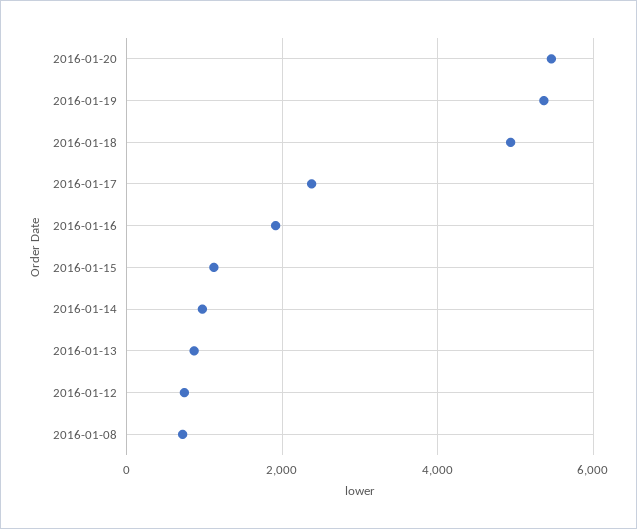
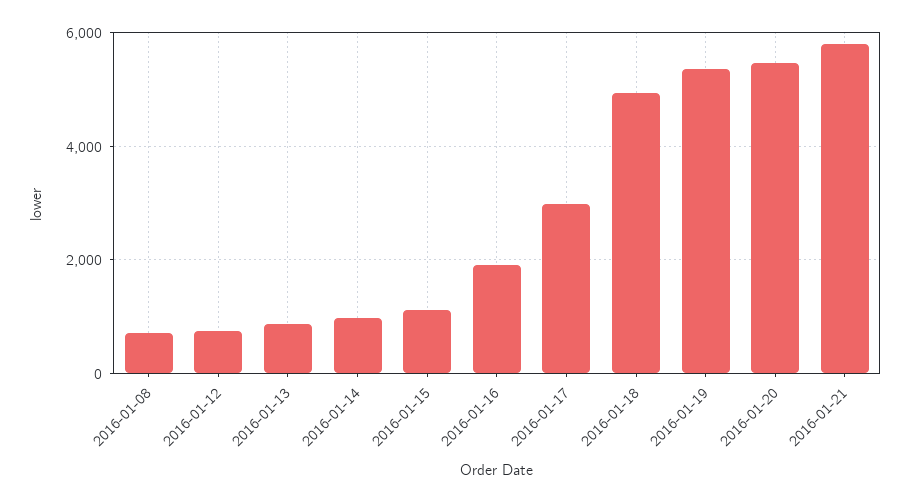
2016-01-17: 2400 -> 3000
2016-01-21: none -> 5800

